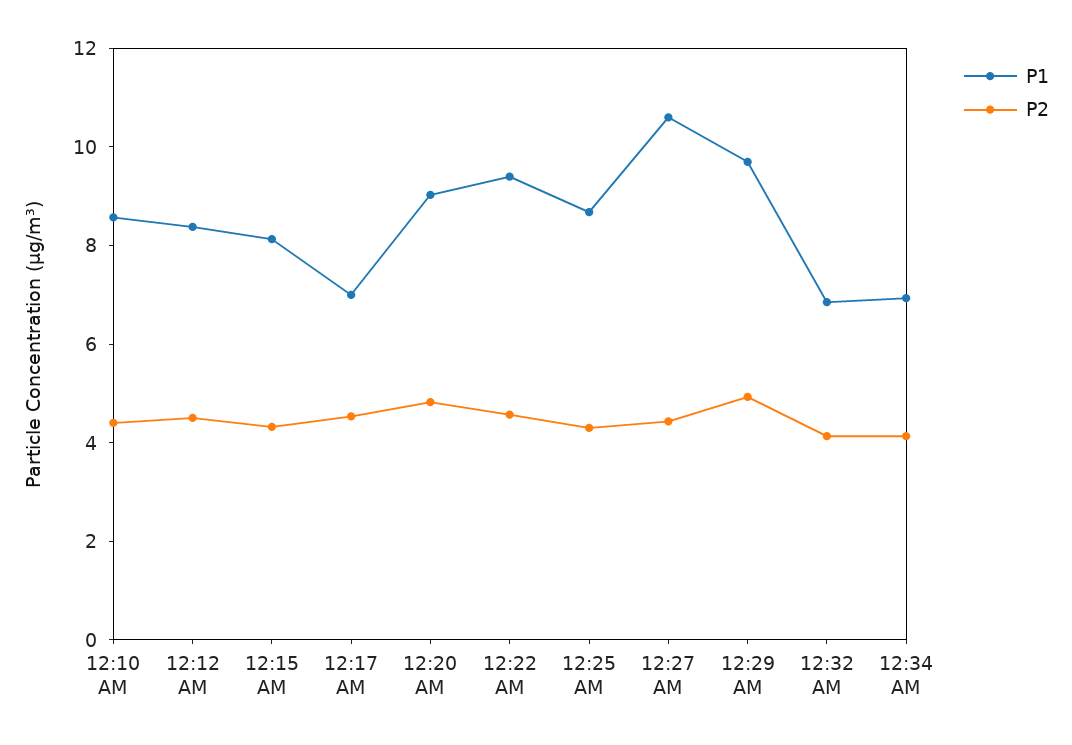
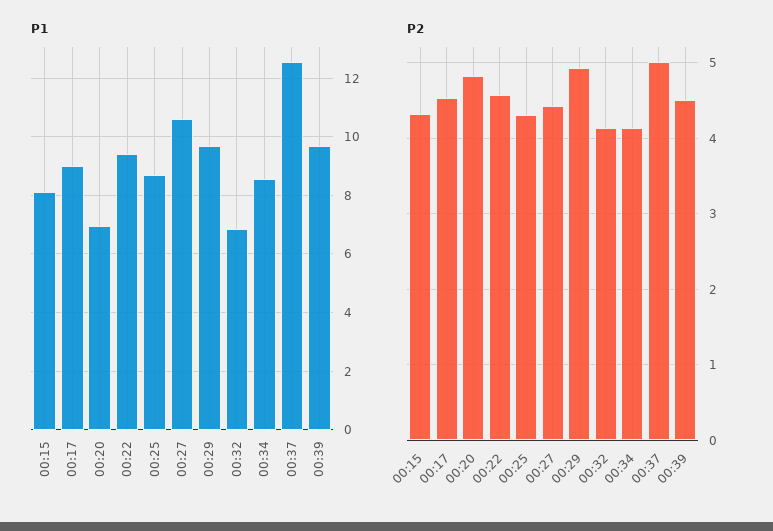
P1, 12:10 AM: 8.5 -> none
P2, 12:10 AM: 4.5 -> none
P1, 12:12 AM: 8.5 -> none
P2, 12:12 AM: 4.5 -> none
P1, 12:17 AM: 7 -> 9
P1, 12:20 AM: 9 -> 7
P1, 12:34 AM: 7 -> 8.5
P1, 00:37: none -> 12.5
P1, 00:39: none -> 9.75
P2, 00:37: none -> 5
P2, 00:39: none -> 4.5

